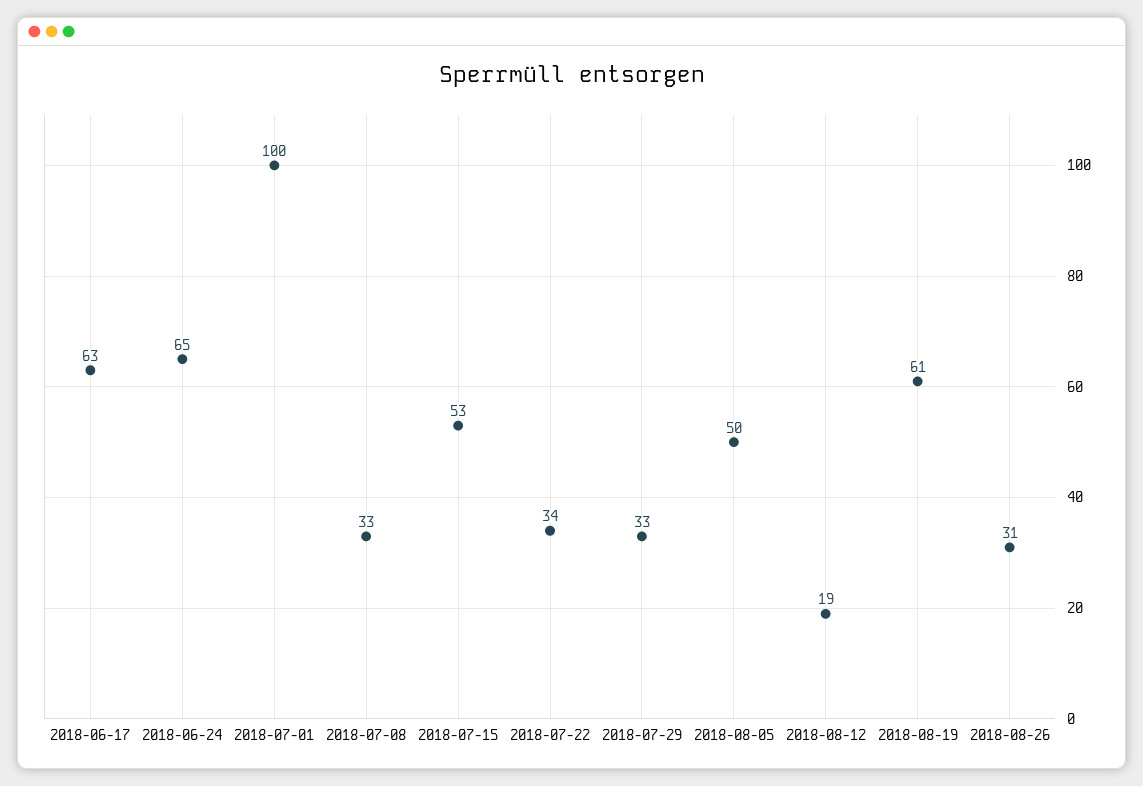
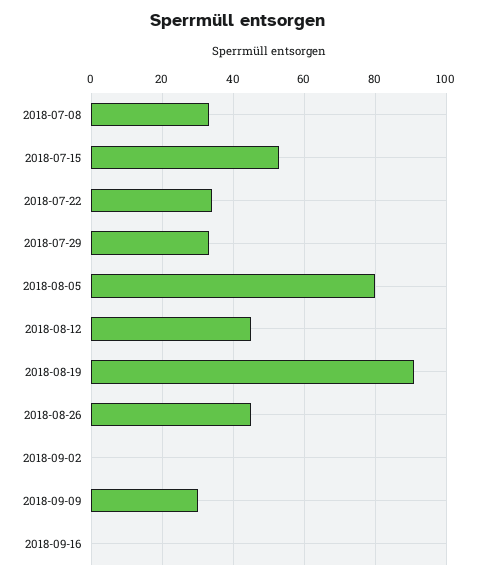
2018-06-17: 63 -> none
2018-06-24: 65 -> none
2018-07-01: 100 -> none
2018-08-05: 50 -> 80
2018-08-12: 19 -> 45
2018-08-19: 61 -> 90
2018-08-26: 31 -> 45
2018-09-02: none -> 0
2018-09-09: none -> 30
2018-09-16: none -> 0

